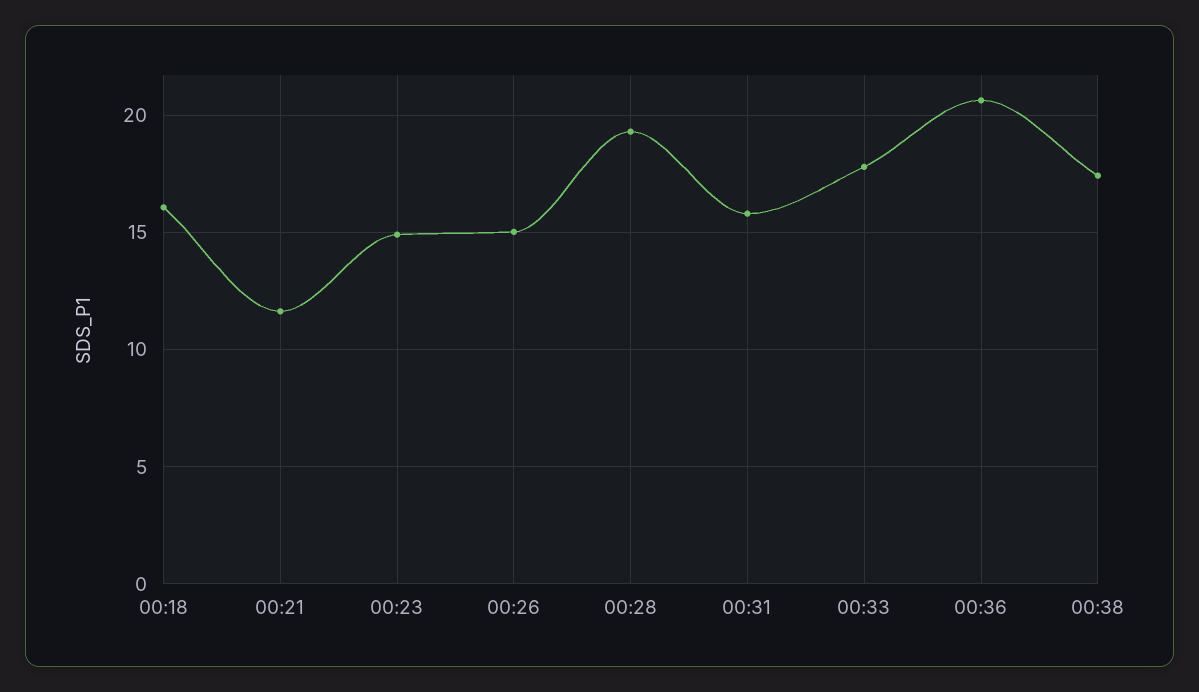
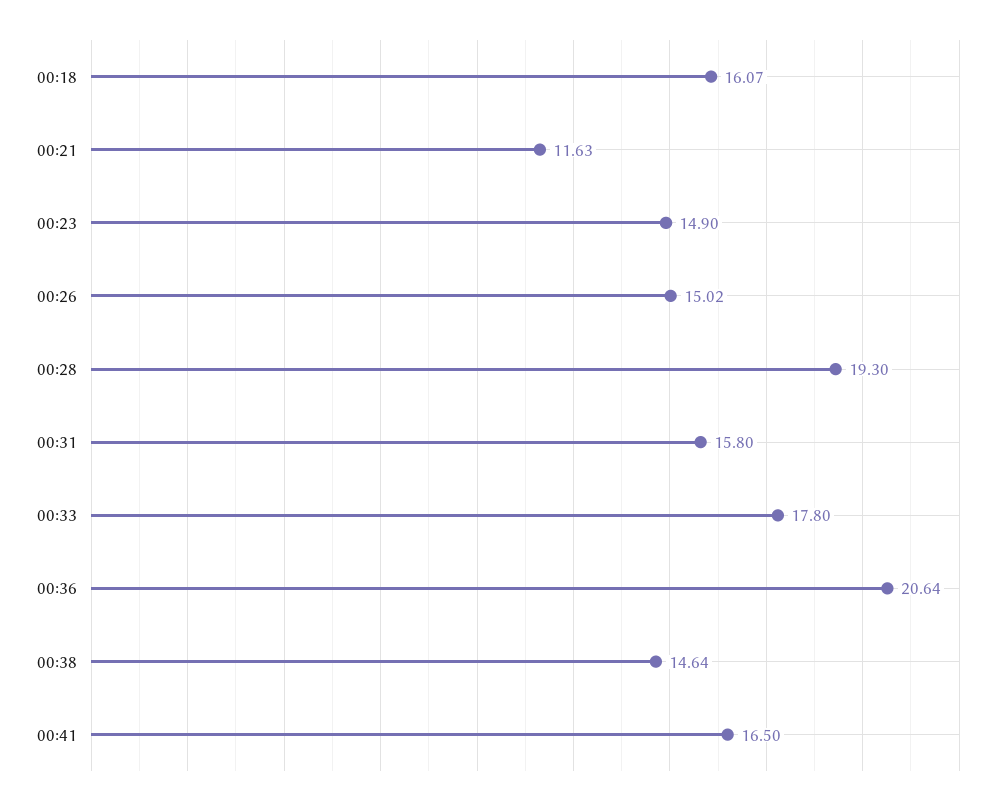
00:38: 17.5 -> 14.64
00:41: none -> 16.5

